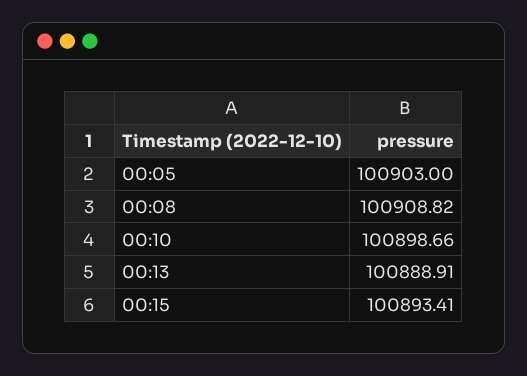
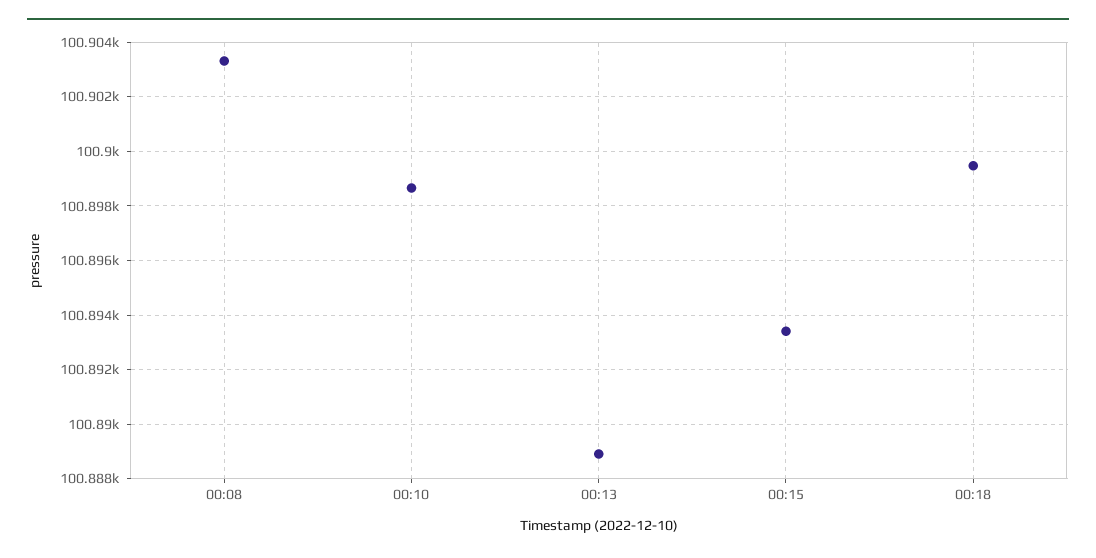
00:05: 100903 -> none
00:08: 100908.82 -> 100903.25
00:18: none -> 100899.5

